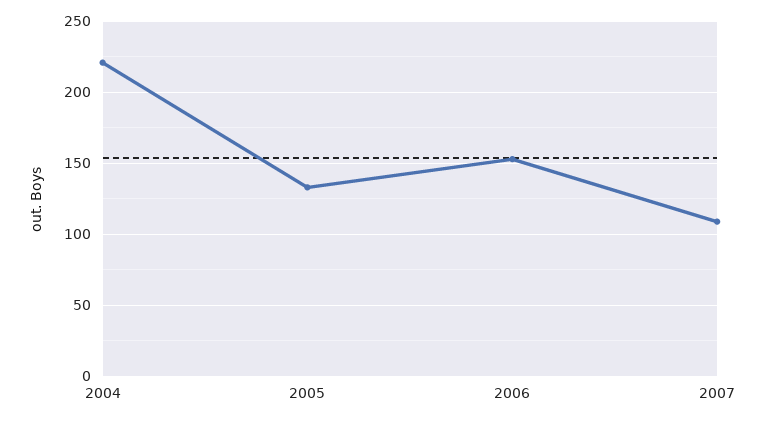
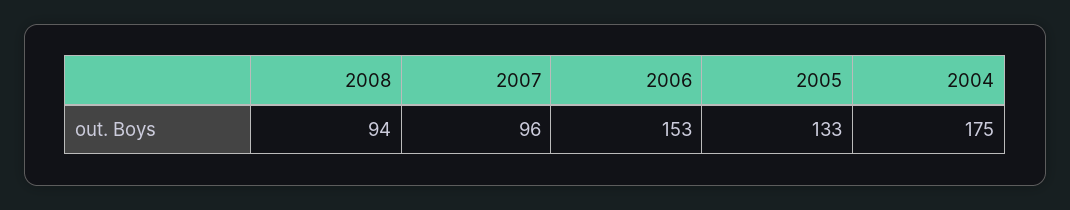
2004: 220 -> 175
2007: 110 -> 96
2008: none -> 94

